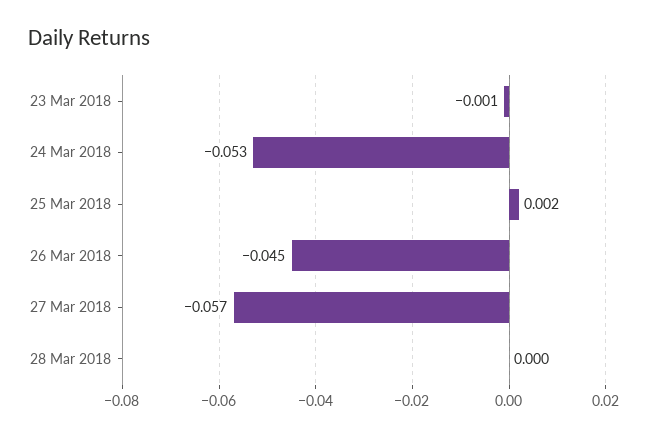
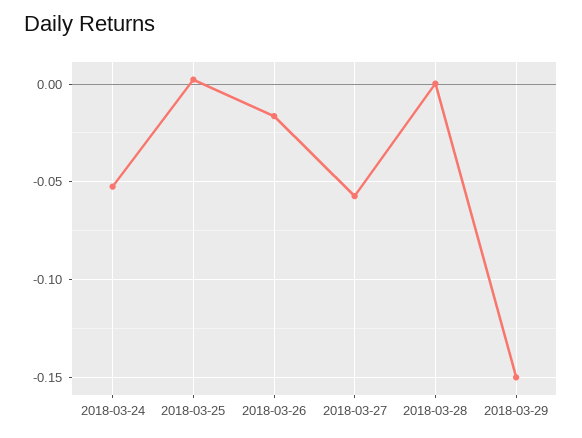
23 Mar 2018: -0.001 -> none
26 Mar 2018: -0.045 -> -0.015
2018-03-29: none -> -0.15

